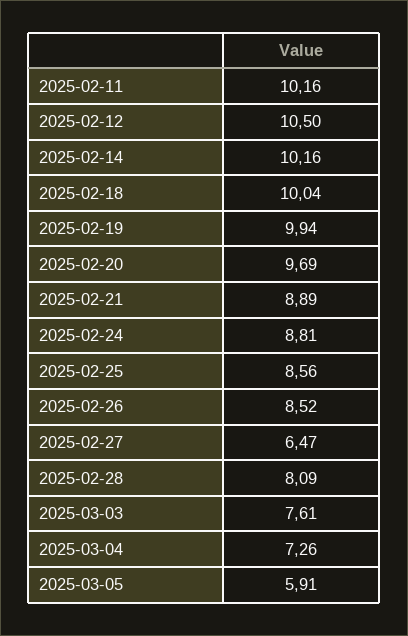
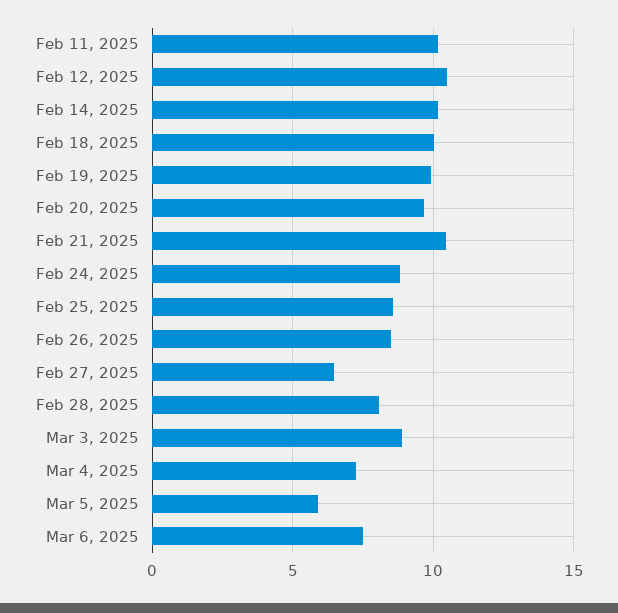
2025-02-21: 8.89 -> 10.5
2025-03-03: 7.61 -> 9
Mar 6, 2025: none -> 7.5

